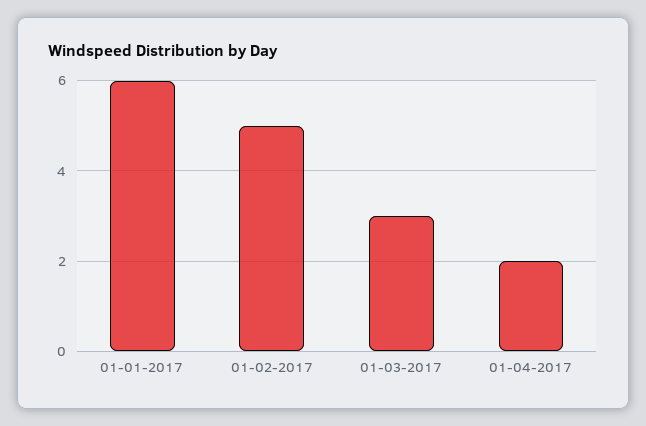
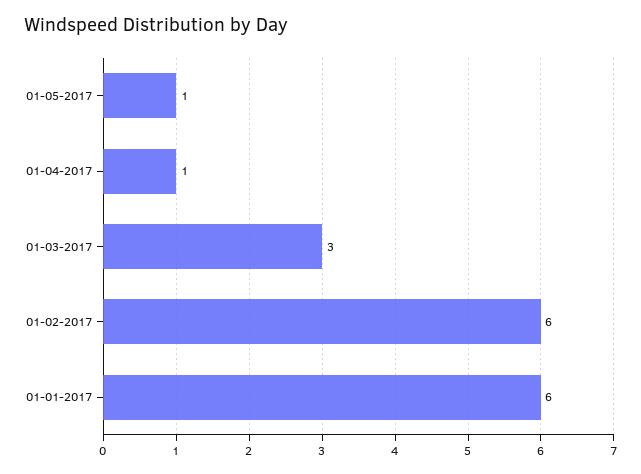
01-02-2017: 5 -> 6
01-04-2017: 2 -> 1
01-05-2017: none -> 1

